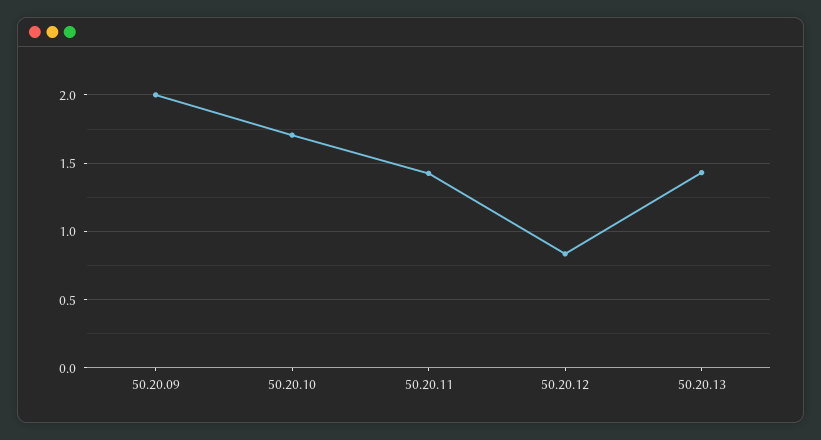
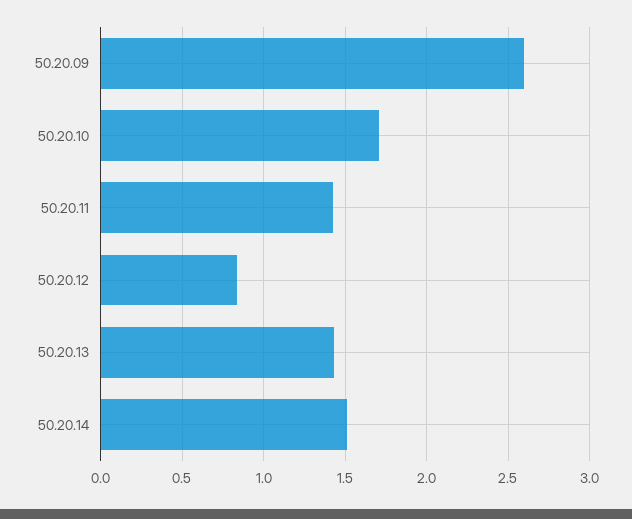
50.20.09: 2 -> 2.6
50.20.14: none -> 1.5

